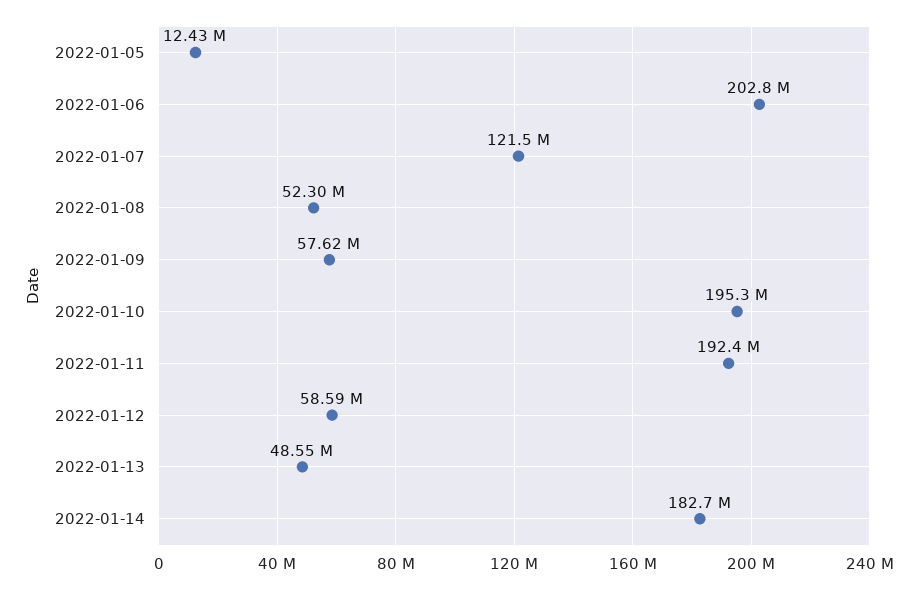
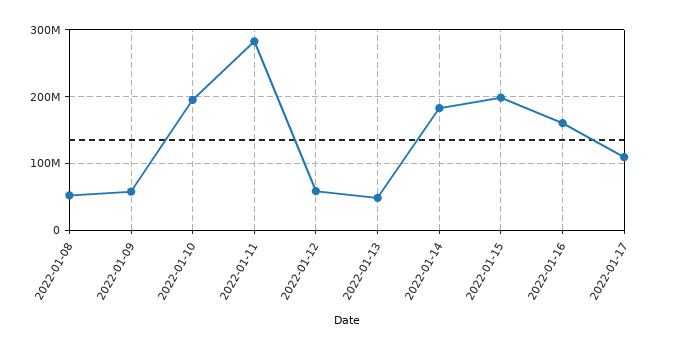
2022-01-05: 12430000 -> none
2022-01-06: 202800000 -> none
2022-01-07: 121500000 -> none
2022-01-11: 192400000 -> 280000000
2022-01-15: none -> 200000000
2022-01-16: none -> 160000000
2022-01-17: none -> 110000000

